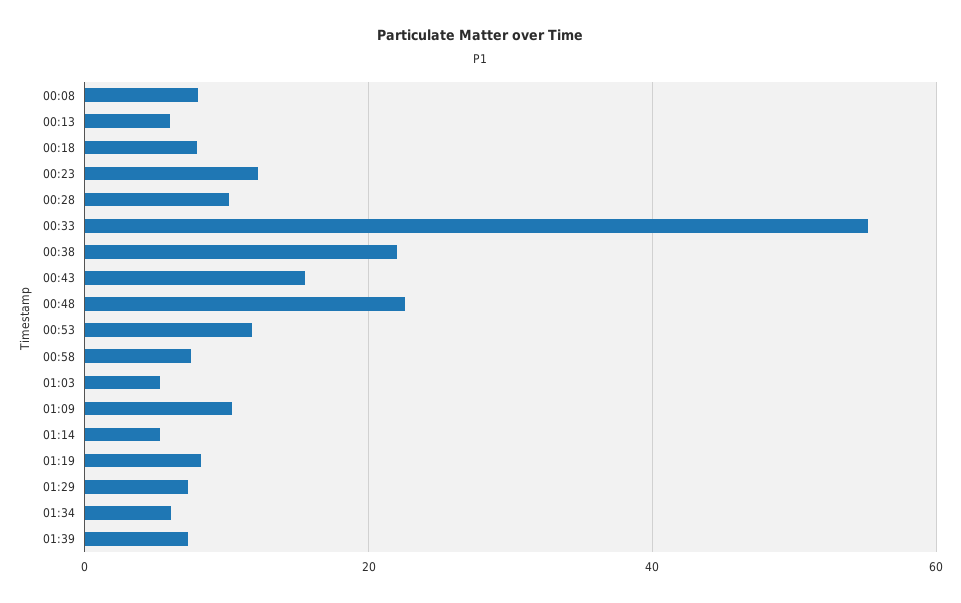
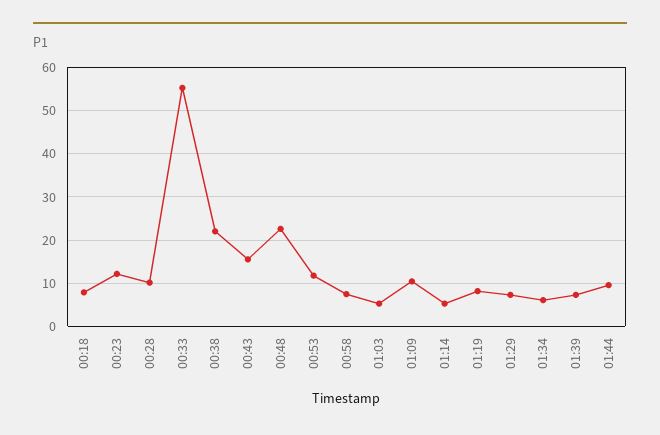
00:08: 8 -> none
00:13: 6 -> none
01:44: none -> 10

